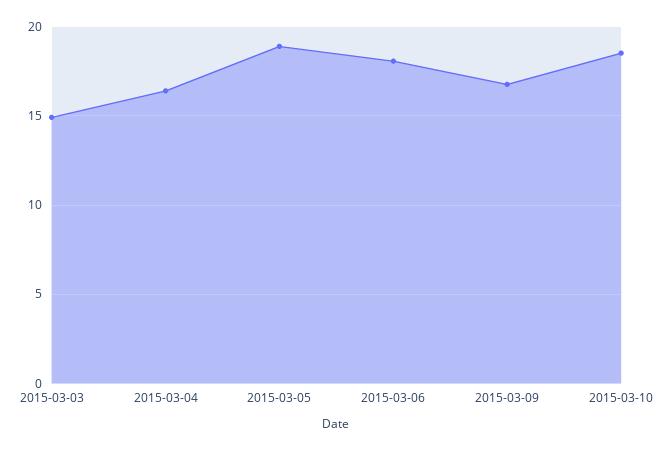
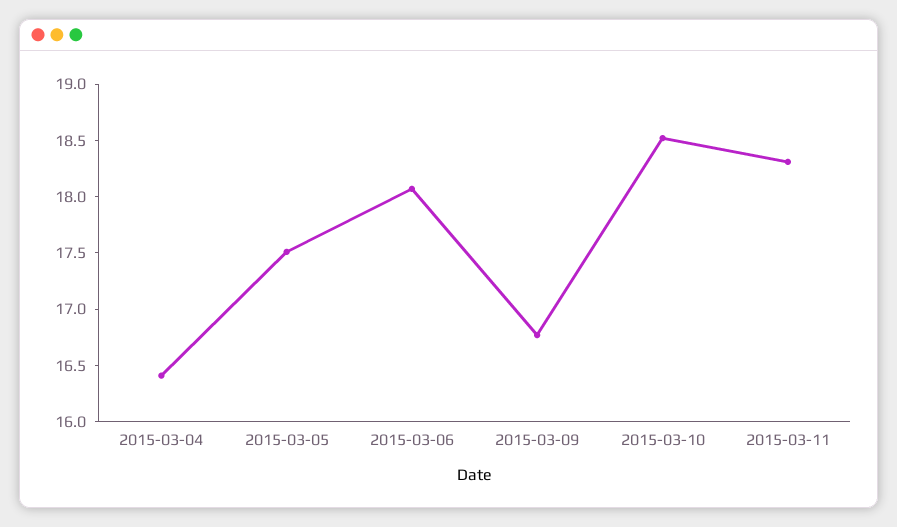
2015-03-03: 15 -> none
2015-03-05: 19 -> 17.5
2015-03-11: none -> 18.3

